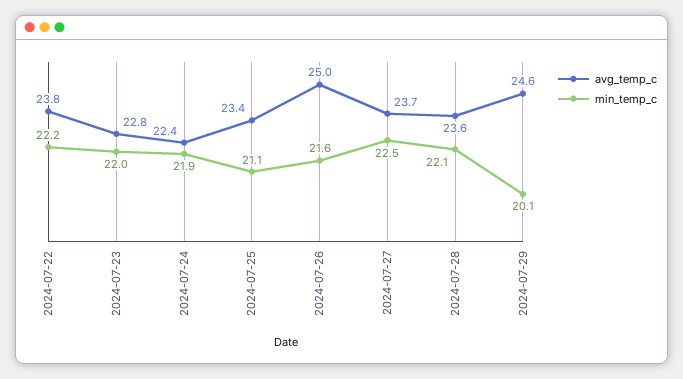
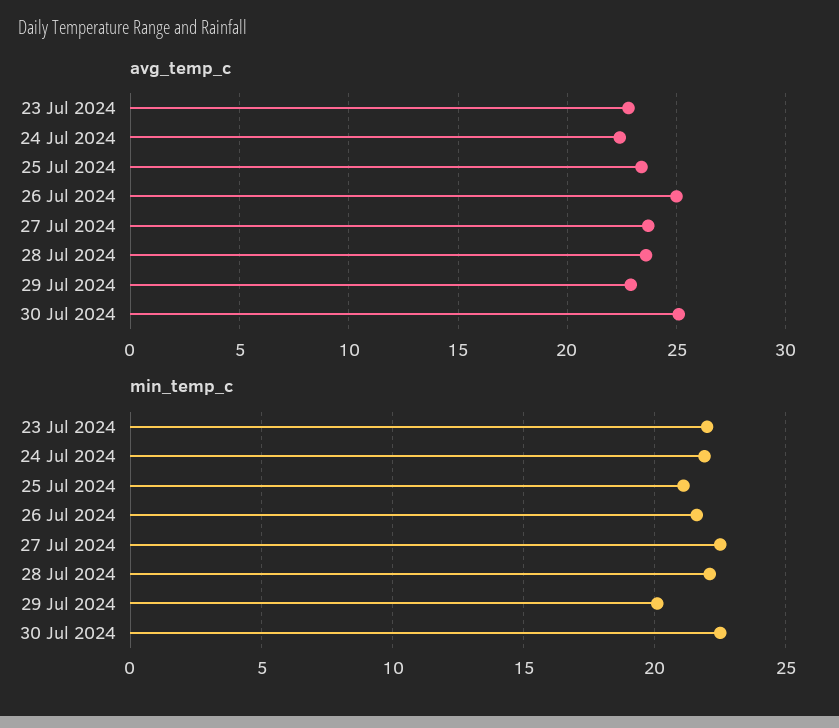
avg_temp_c, 2024-07-22: 23.8 -> none
min_temp_c, 2024-07-22: 22.2 -> none
avg_temp_c, 2024-07-29: 24.6 -> 23
avg_temp_c, 30 Jul 2024: none -> 25
min_temp_c, 30 Jul 2024: none -> 22.5

